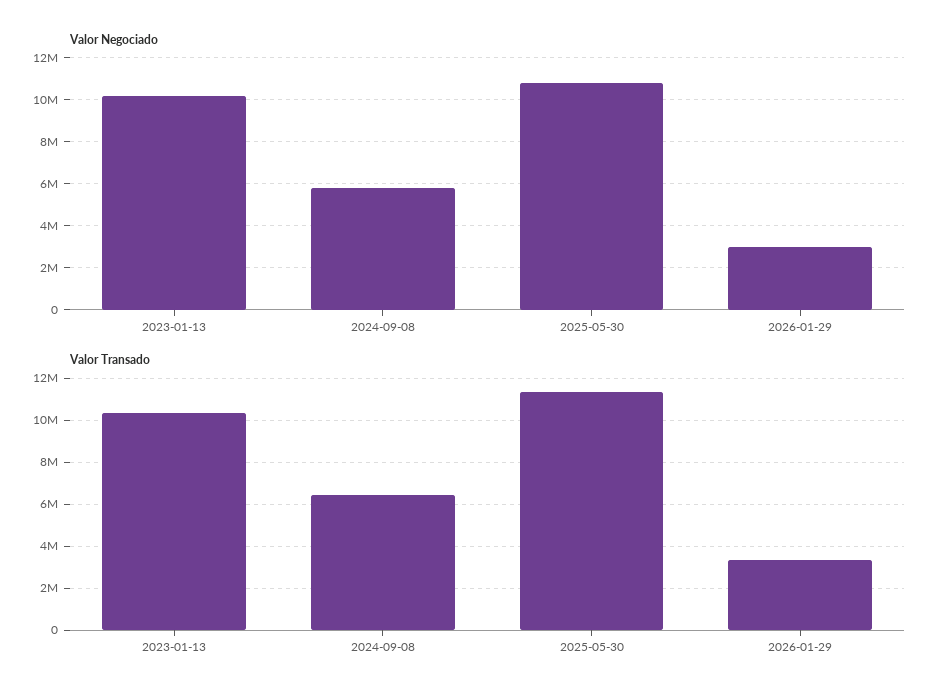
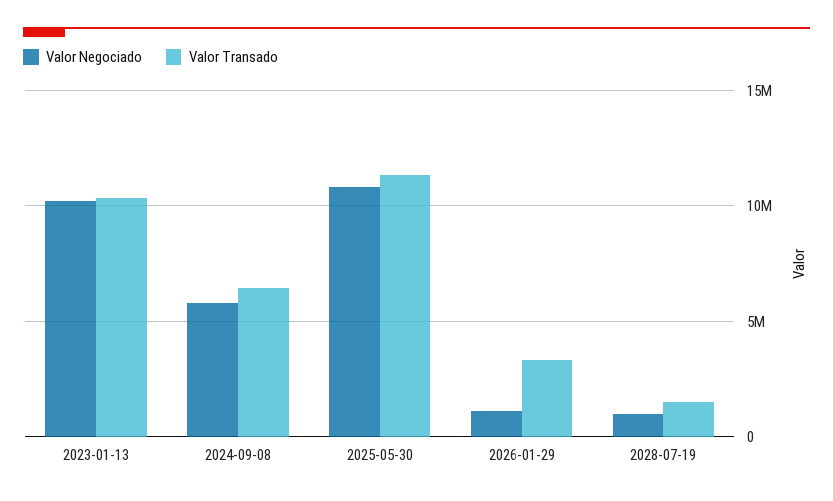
Valor Negociado, 2026-01-29: 3000000 -> 1000000
Valor Negociado, 2028-07-19: none -> 1000000
Valor Transado, 2028-07-19: none -> 1500000

